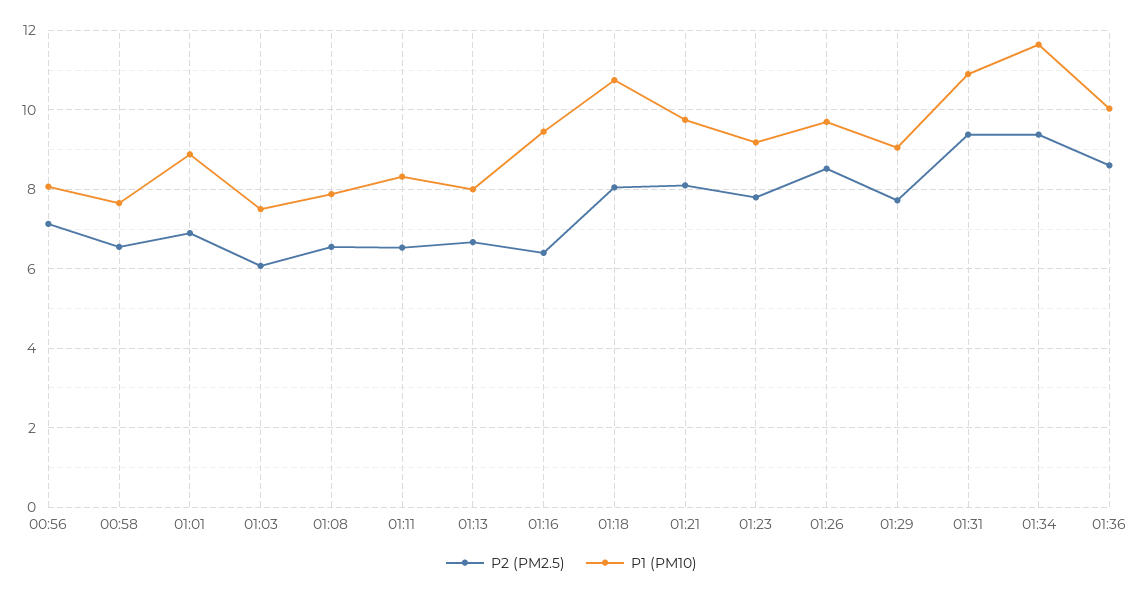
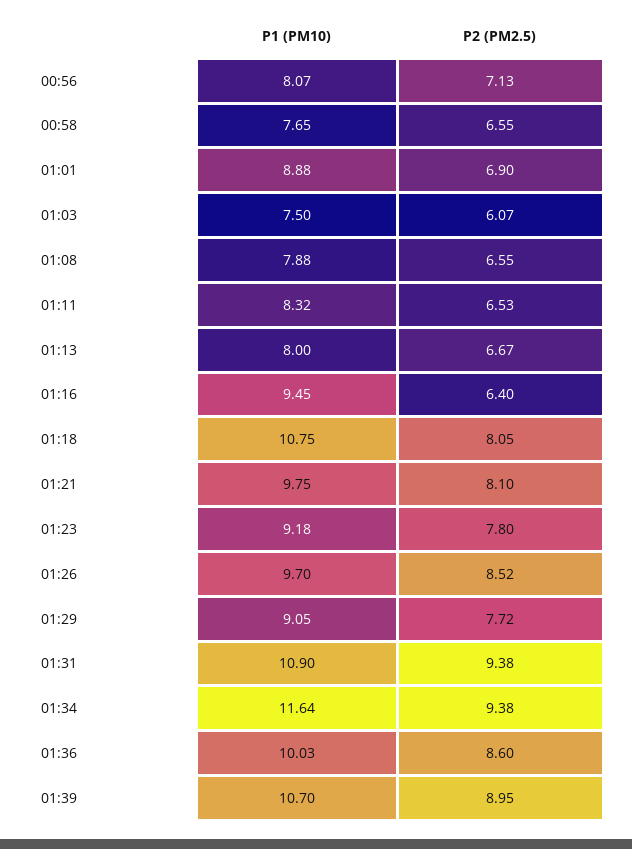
P1 (PM10), 01:39: none -> 10.7
P2 (PM2.5), 01:39: none -> 8.95

